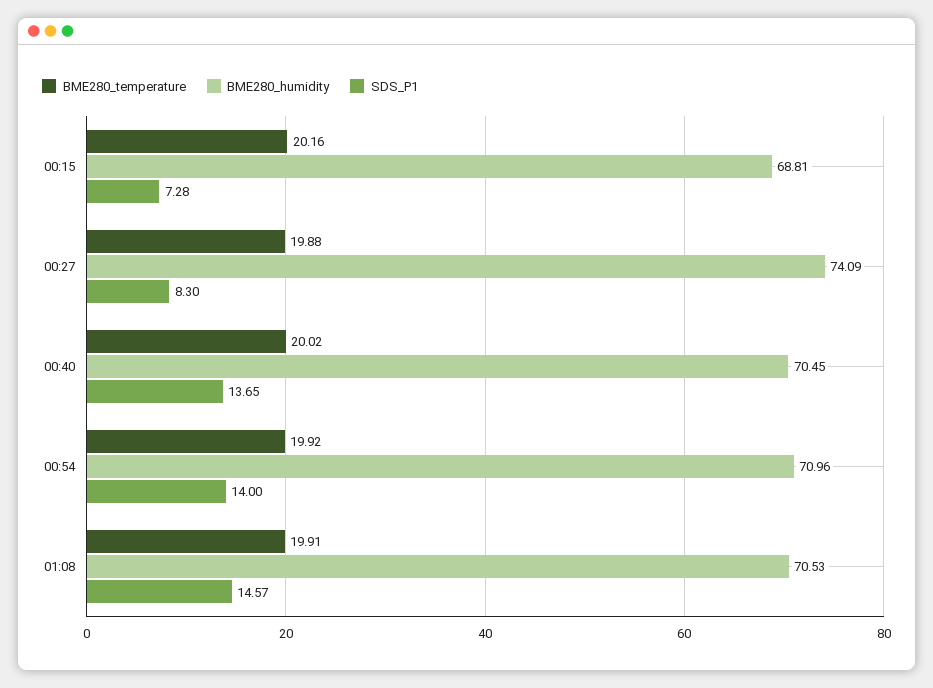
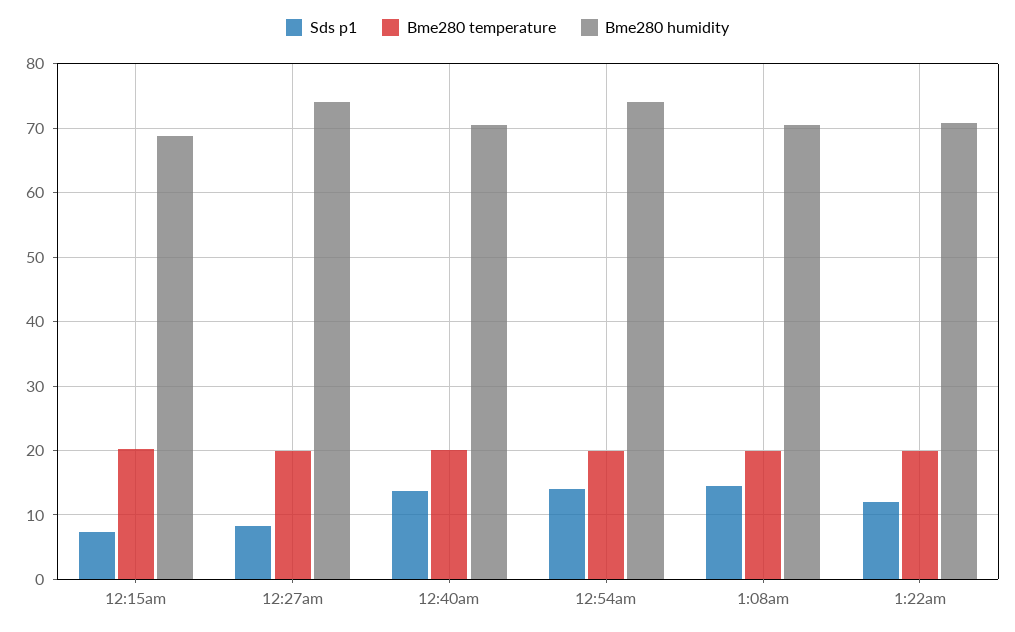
BME280_humidity, 00:54: 70.96 -> 74
SDS_P1, 1:22am: none -> 12
BME280_temperature, 1:22am: none -> 20
BME280_humidity, 1:22am: none -> 71

